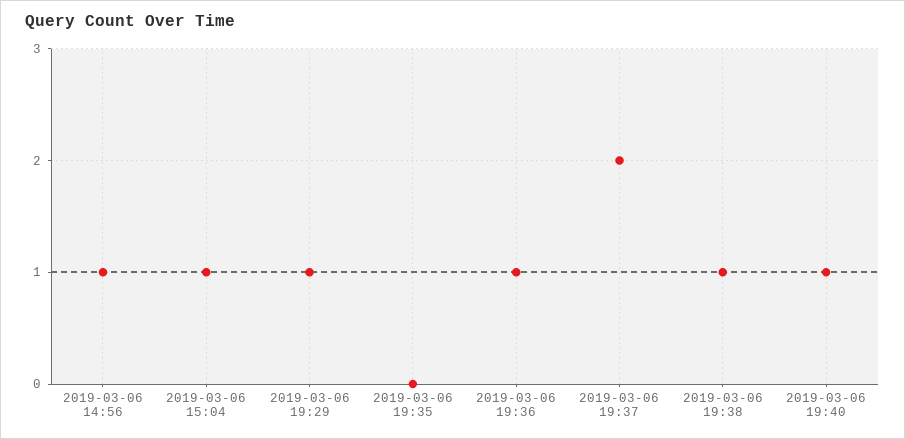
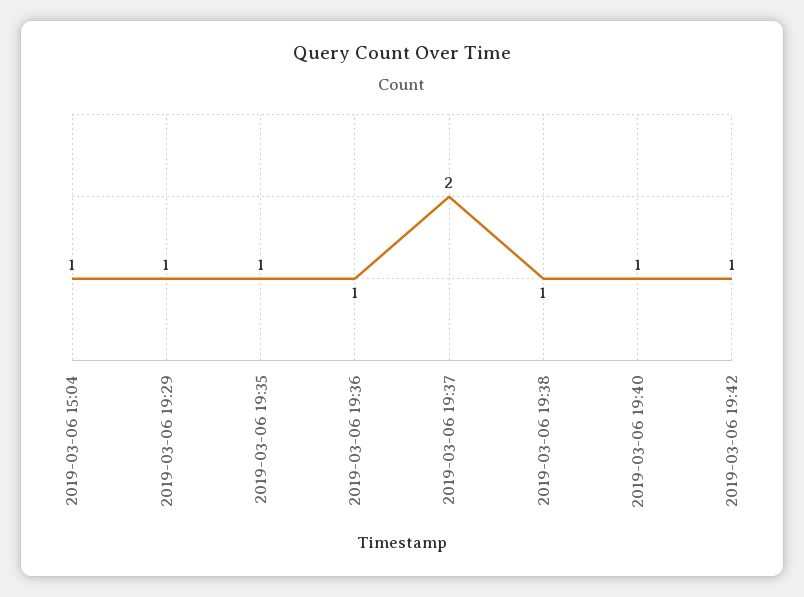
2019-03-06 14:56: 1 -> none
2019-03-06 19:35: 0 -> 1
2019-03-06 19:42: none -> 1

